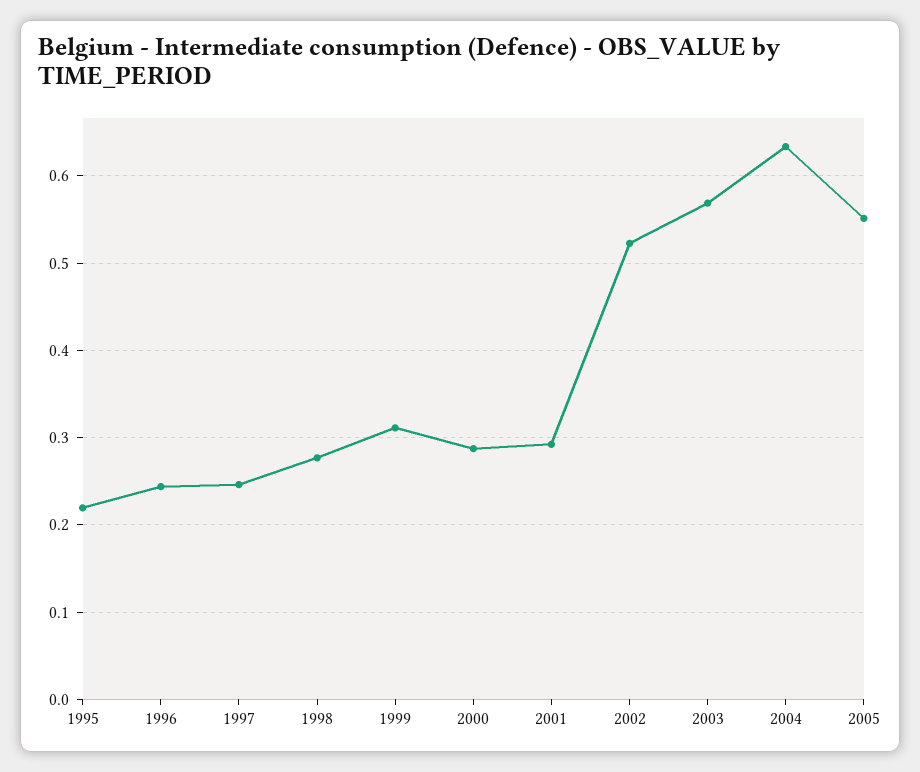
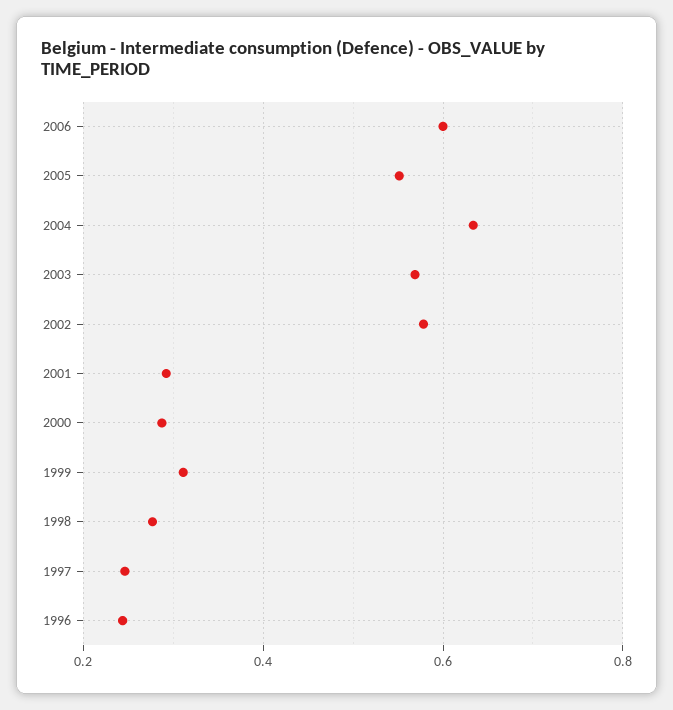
1995: 0.22 -> none
2002: 0.52 -> 0.58
2006: none -> 0.6

